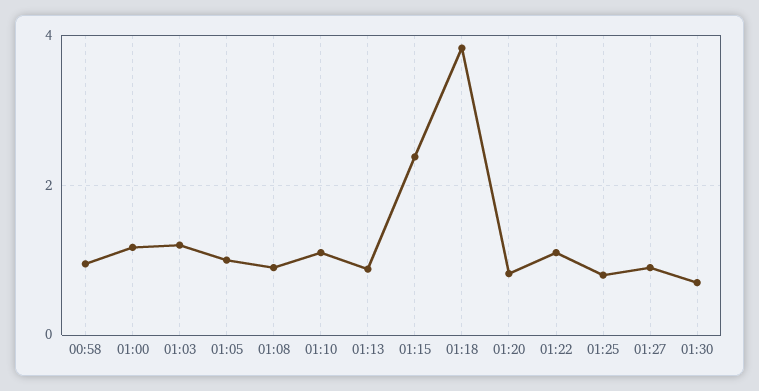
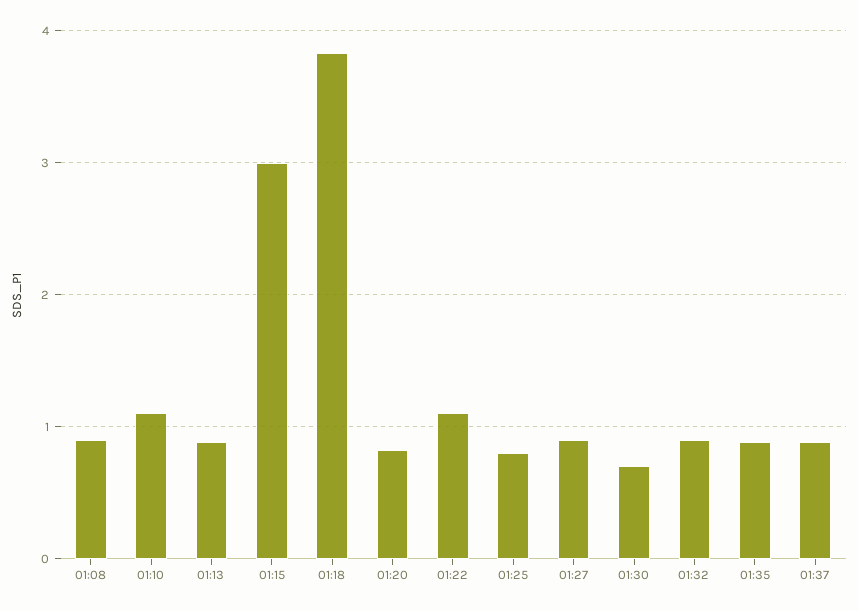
00:58: 1 -> none
01:00: 1.2 -> none
01:03: 1.2 -> none
01:05: 1 -> none
01:15: 2.4 -> 3
01:32: none -> 0.9
01:35: none -> 0.9
01:37: none -> 0.9

